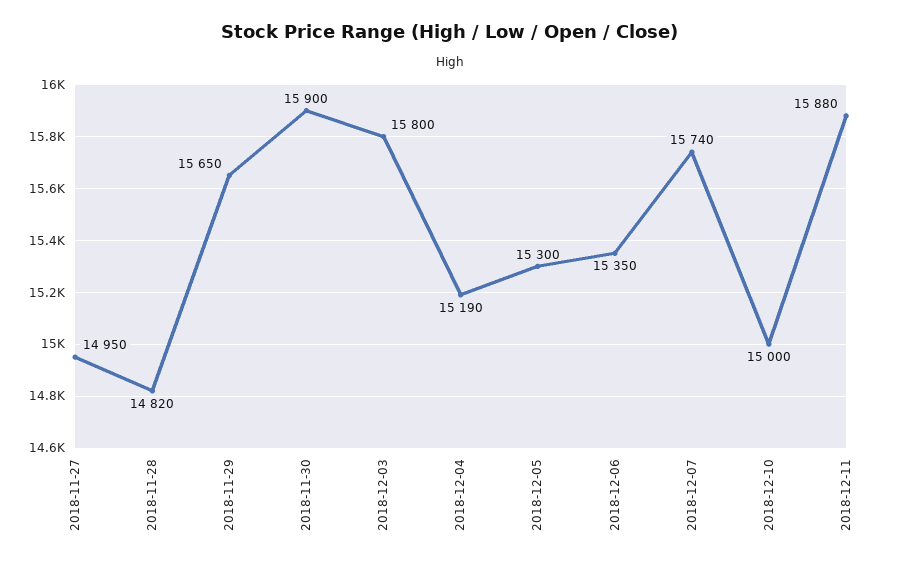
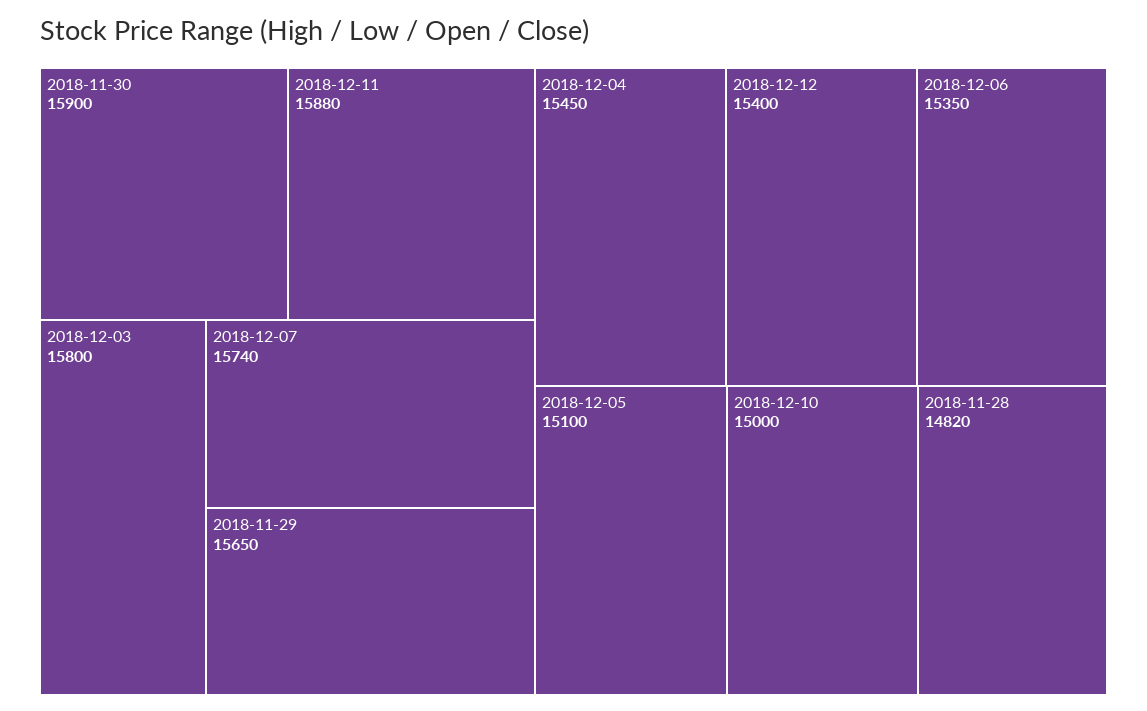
2018-11-27: 14950 -> none
2018-12-04: 15190 -> 15450
2018-12-05: 15300 -> 15100
2018-12-12: none -> 15400

